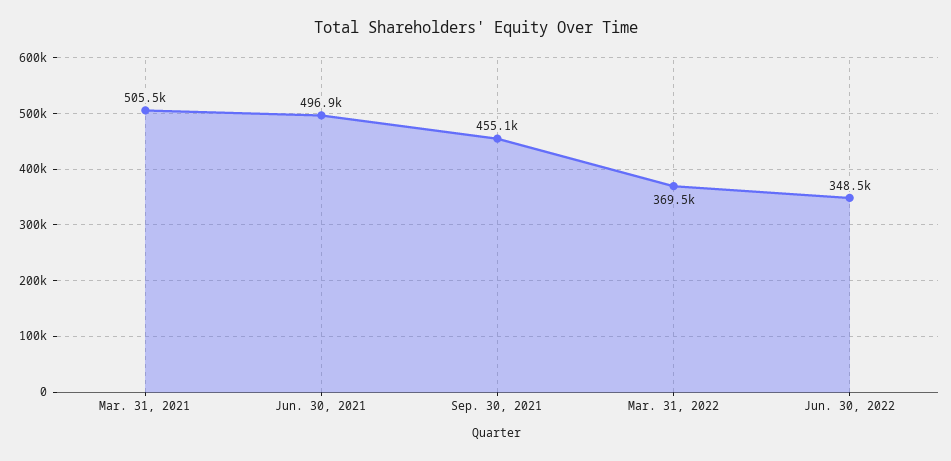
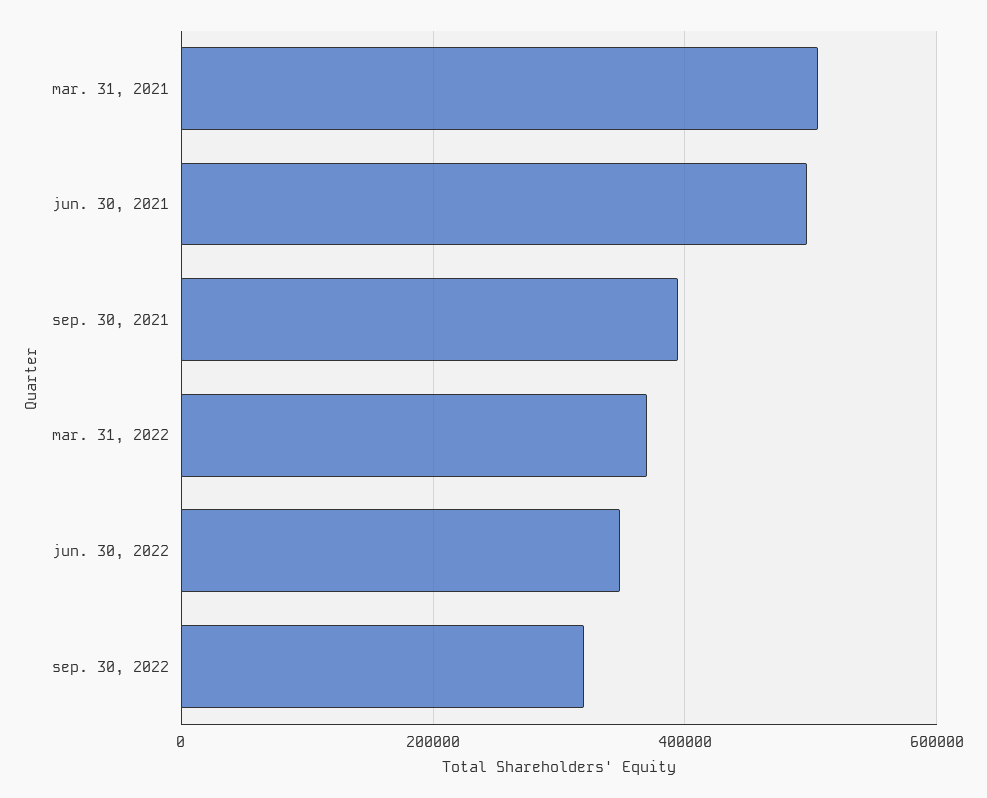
Sep. 30, 2021: 455100 -> 400000
sep. 30, 2022: none -> 320000

